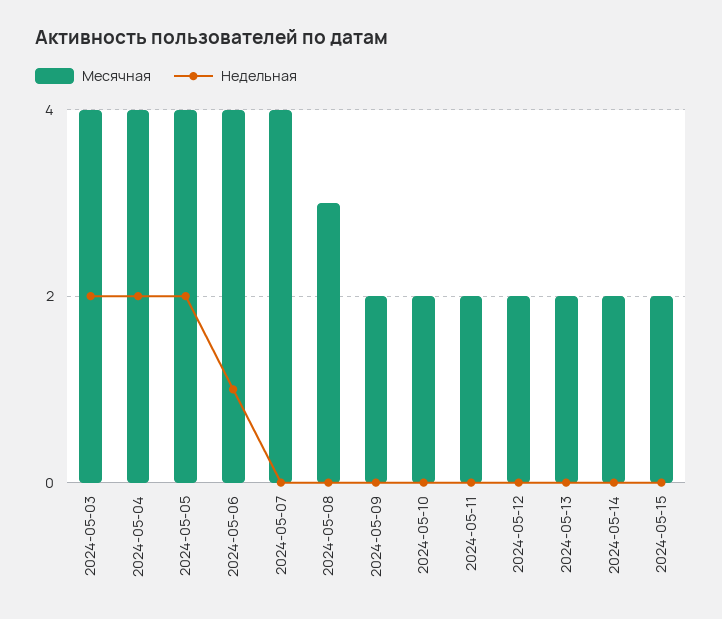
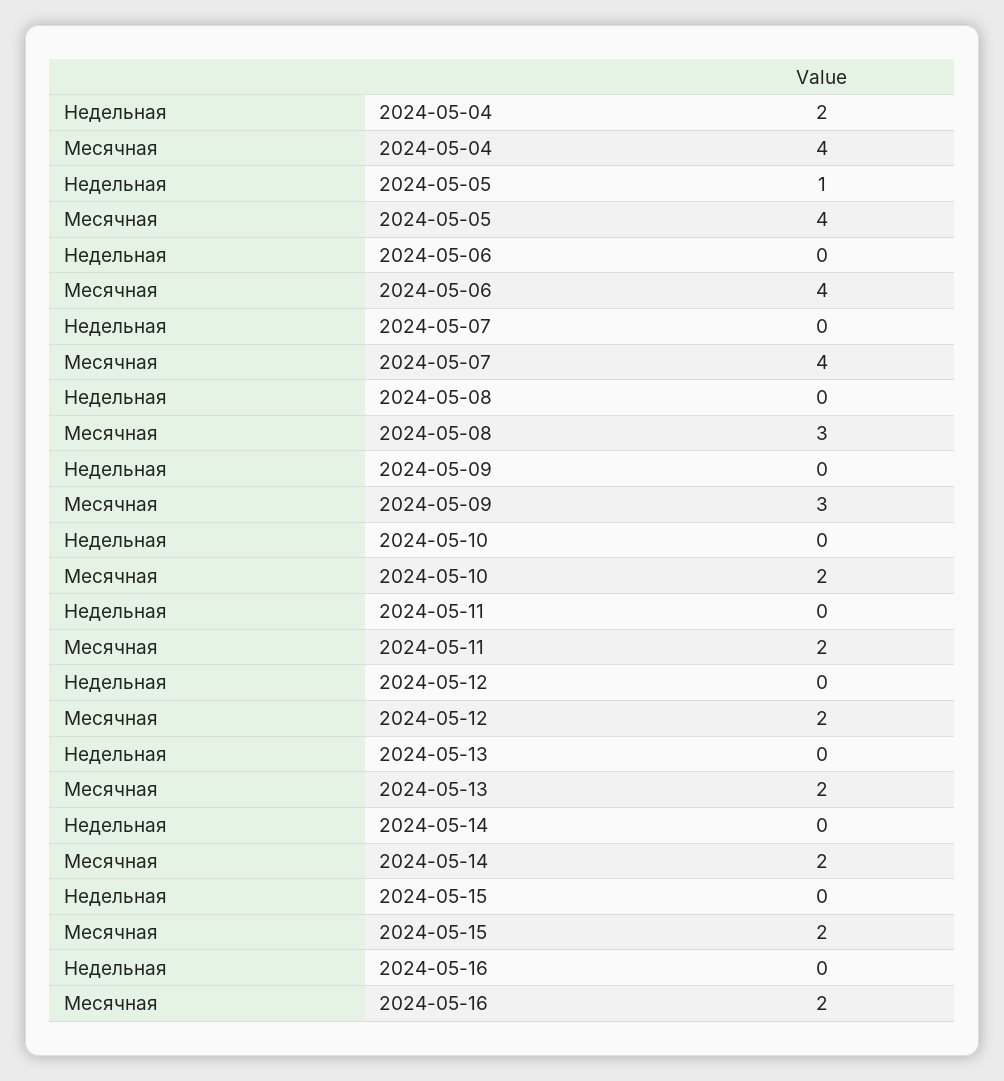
Месячная, 2024-05-03: 4 -> none
Недельная, 2024-05-03: 2 -> none
Недельная, 2024-05-05: 2 -> 1
Недельная, 2024-05-06: 1 -> 0
Месячная, 2024-05-09: 2 -> 3
Недельная, 2024-05-16: none -> 0
Месячная, 2024-05-16: none -> 2

